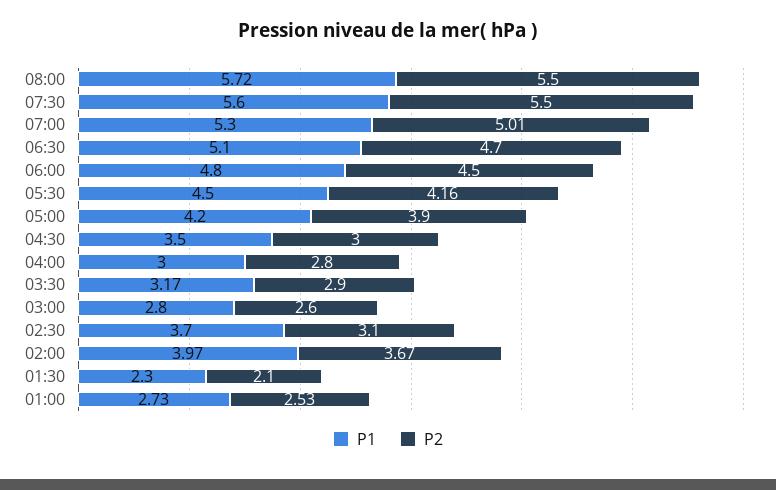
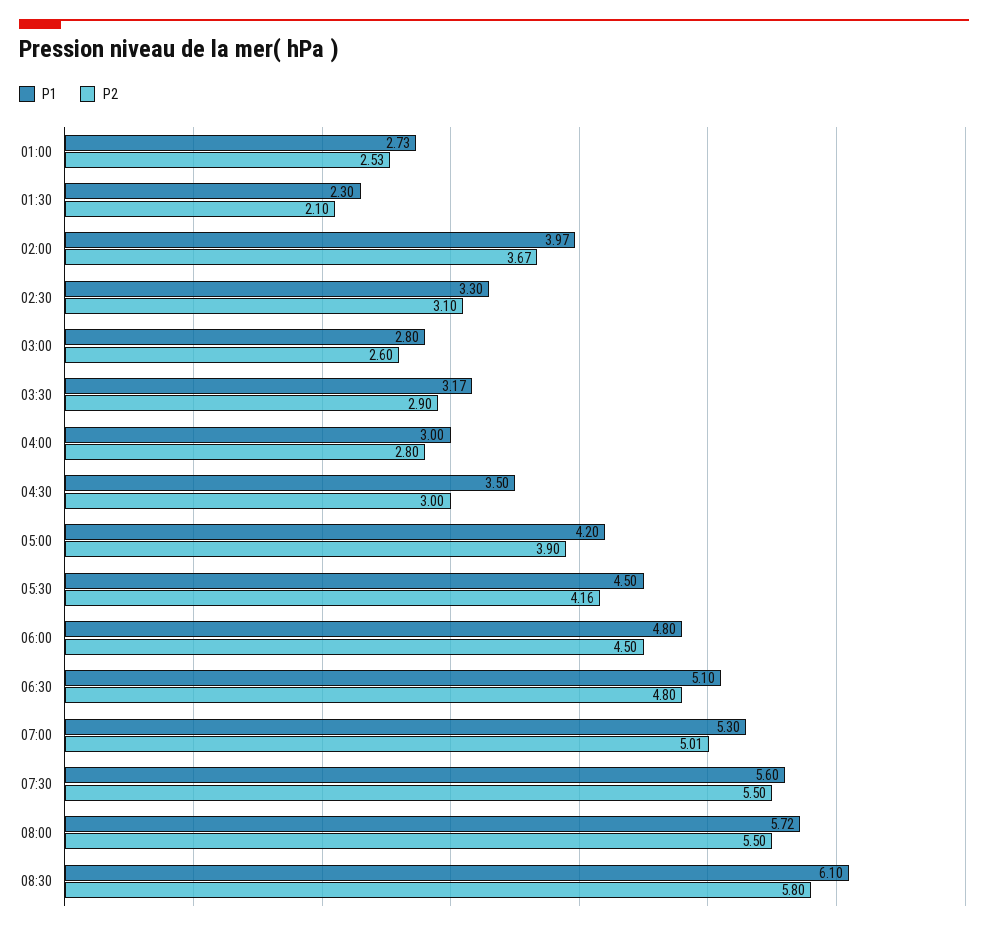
P2, 06:30: 4.7 -> 4.8
P1, 02:30: 3.7 -> 3.3
P1, 08:30: none -> 6.1
P2, 08:30: none -> 5.8

